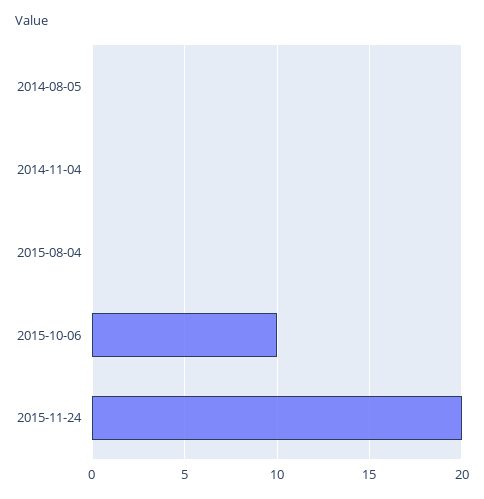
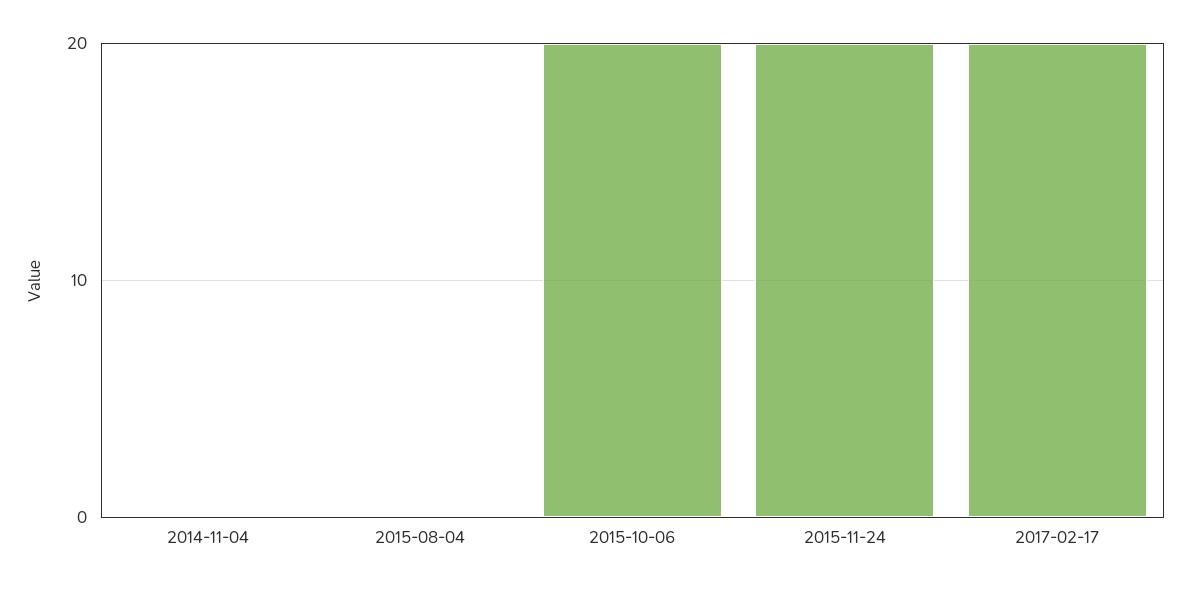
2014-08-05: 0 -> none
2015-10-06: 10 -> 20
2017-02-17: none -> 20

